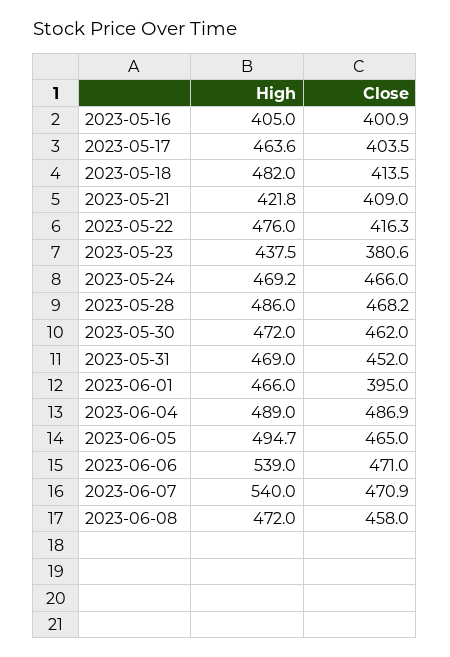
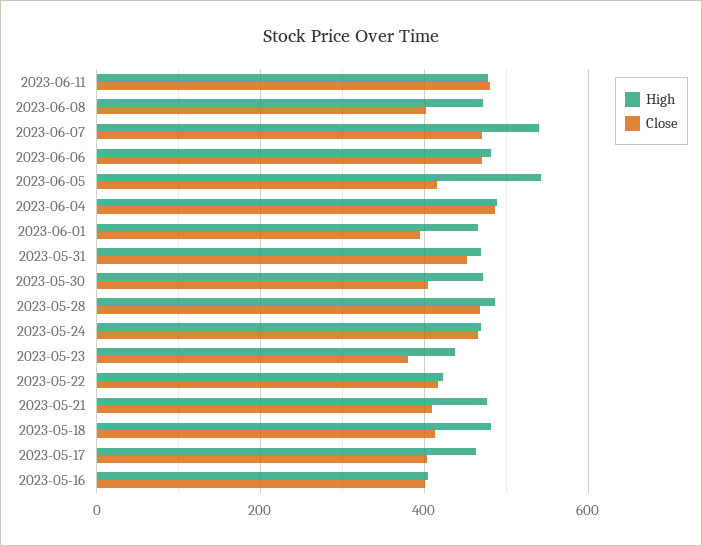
High, 2023-05-21: 421.8 -> 480
High, 2023-05-22: 476 -> 420
Close, 2023-05-30: 462 -> 400
High, 2023-06-05: 494.7 -> 540
Close, 2023-06-05: 465 -> 420
High, 2023-06-06: 539 -> 480
Close, 2023-06-08: 458 -> 400
High, 2023-06-11: none -> 480
Close, 2023-06-11: none -> 480

